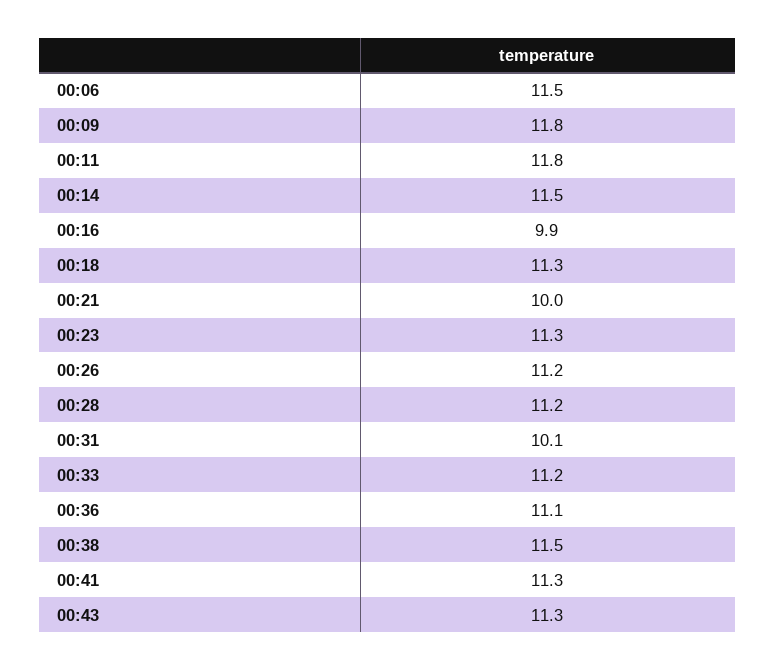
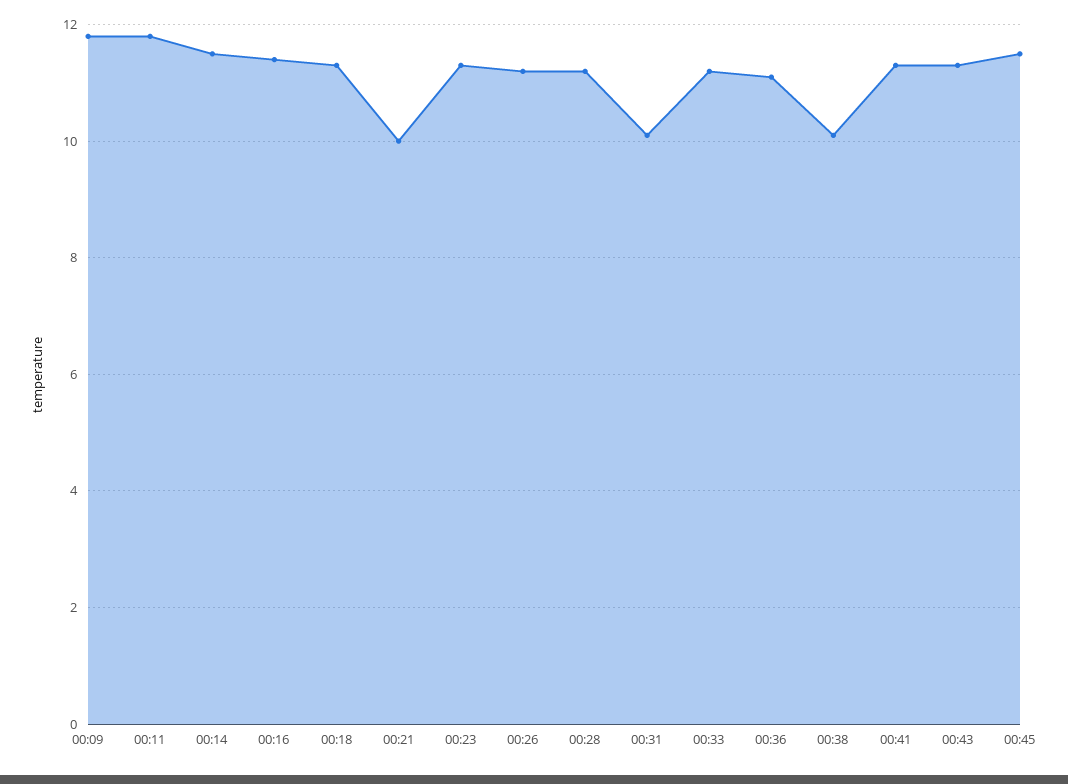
00:06: 11.5 -> none
00:16: 9.9 -> 11.5
00:38: 11.5 -> 10
00:45: none -> 11.5

